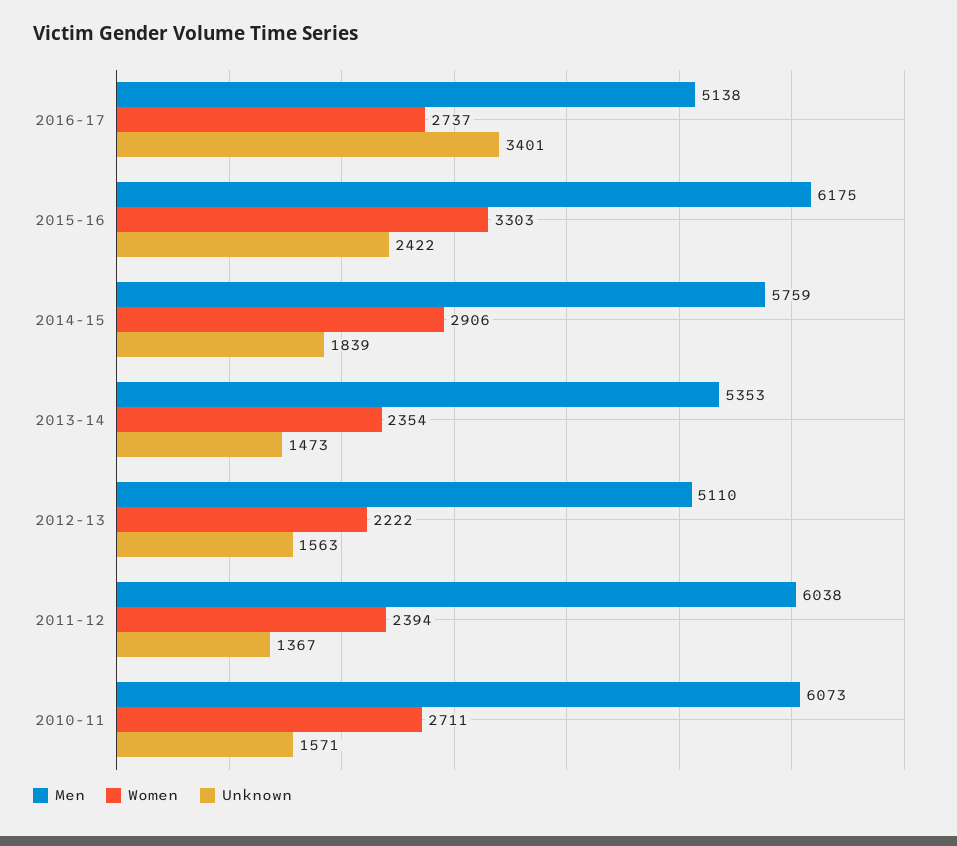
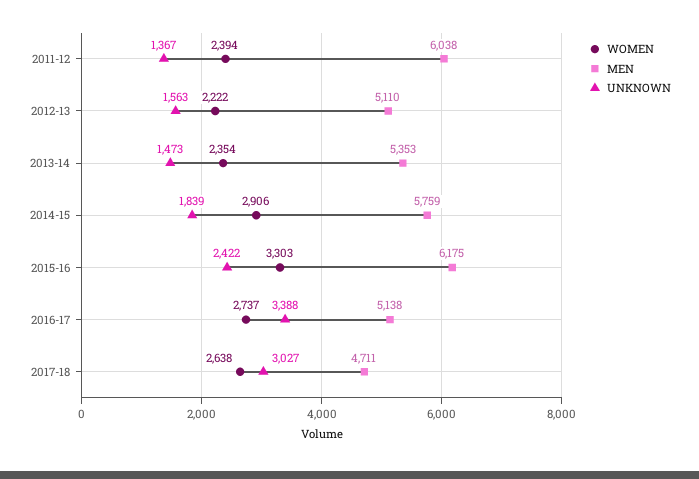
Unknown, 2016-17: 3401 -> 3388
Men, 2010-11: 6073 -> none
Women, 2010-11: 2711 -> none
Unknown, 2010-11: 1571 -> none
Women, 2017-18: none -> 2638
Men, 2017-18: none -> 4711
Unknown, 2017-18: none -> 3027

